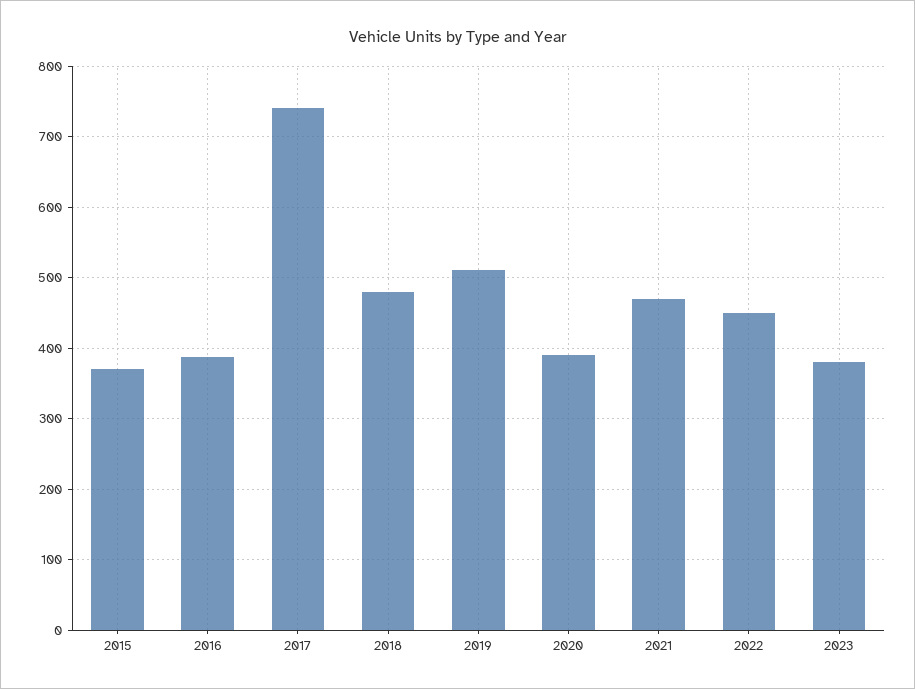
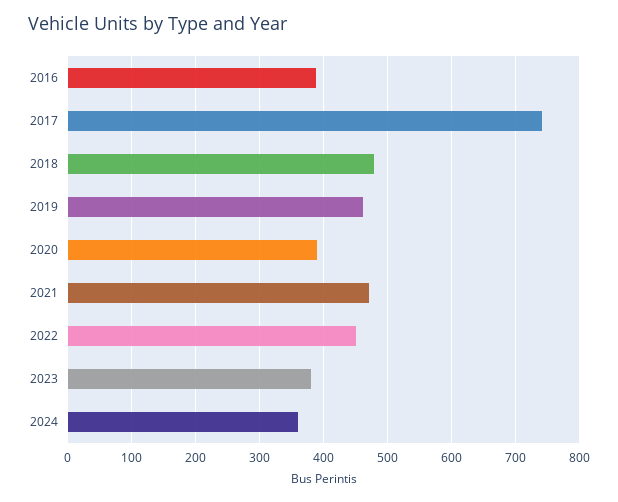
2015: 370 -> none
2019: 510 -> 460
2024: none -> 360

